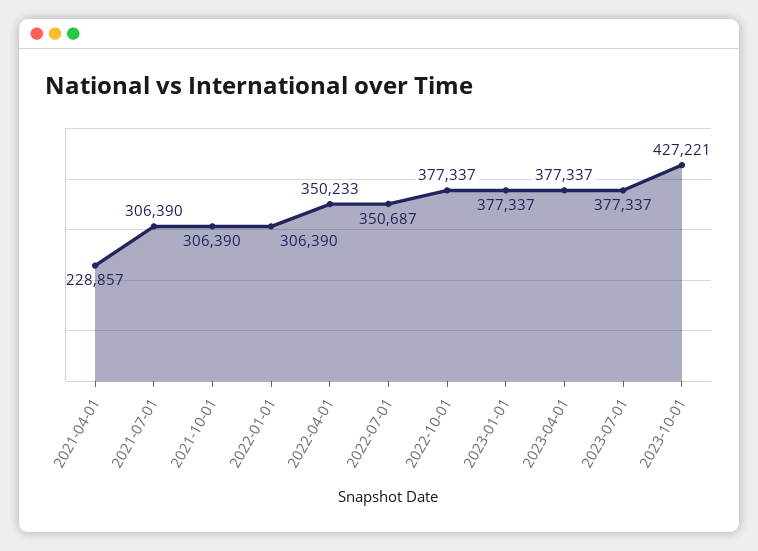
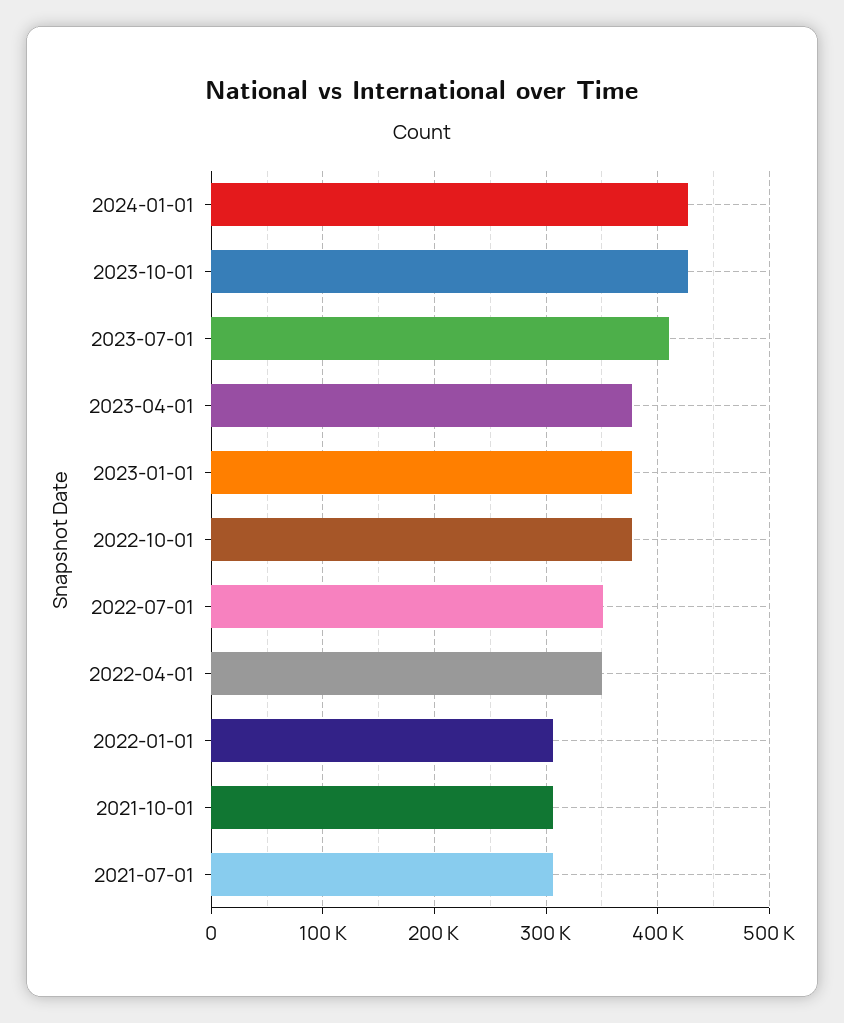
2021-04-01: 228857 -> none
2023-07-01: 377337 -> 410000
2024-01-01: none -> 430000

